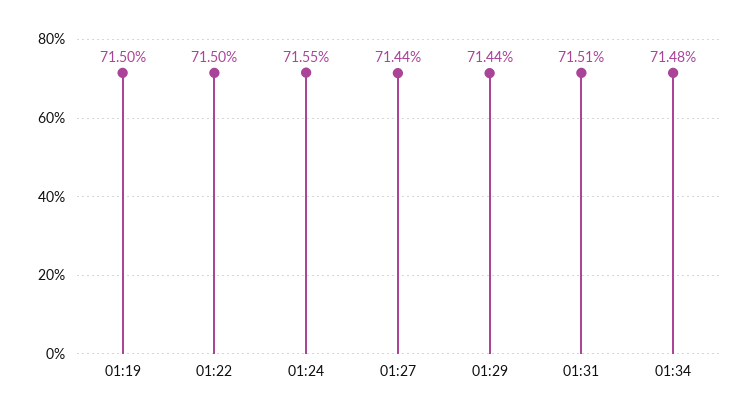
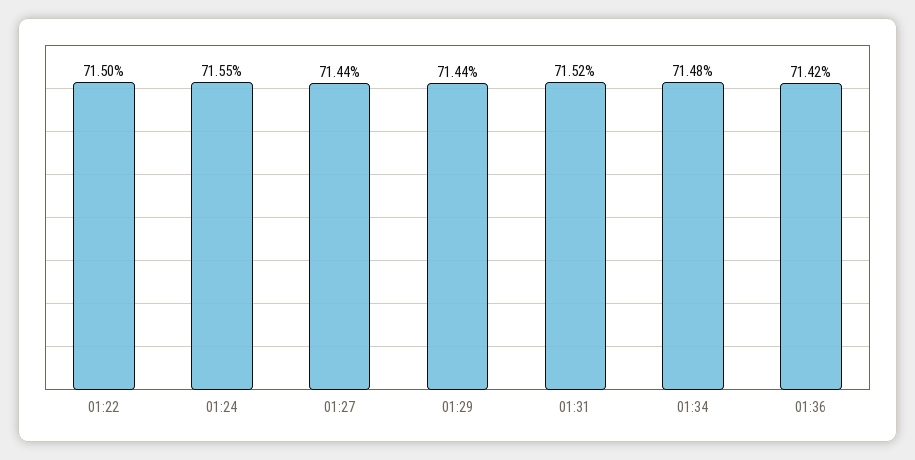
01:19: 71.5 -> none
01:31: 71.51 -> 71.52
01:36: none -> 71.42

